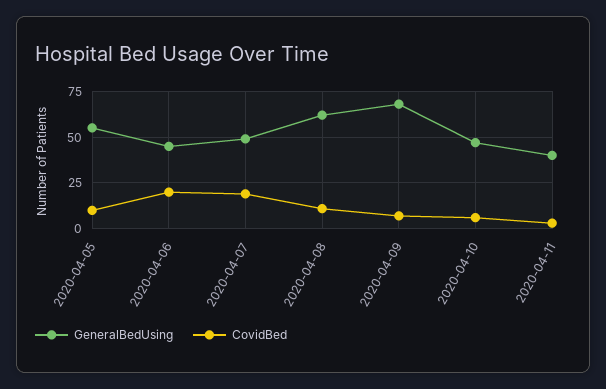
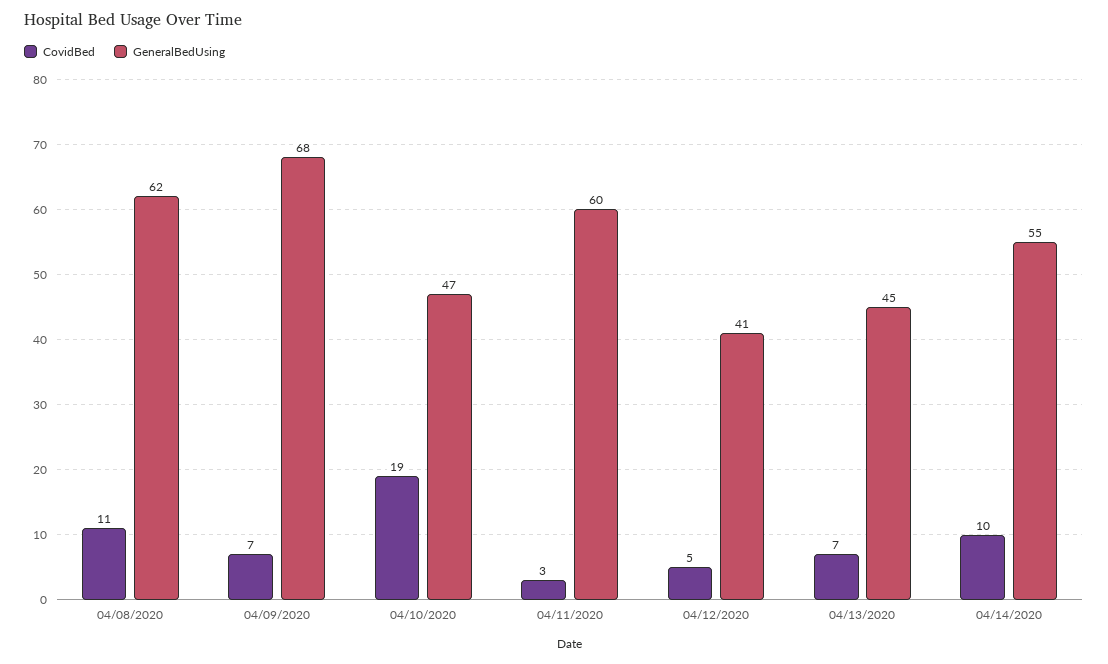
GeneralBedUsing, 2020-04-05: 55 -> none
CovidBed, 2020-04-05: 10 -> none
GeneralBedUsing, 2020-04-06: 45 -> none
CovidBed, 2020-04-06: 20 -> none
GeneralBedUsing, 2020-04-07: 50 -> none
CovidBed, 2020-04-07: 20 -> none
CovidBed, 2020-04-10: 5 -> 19
GeneralBedUsing, 2020-04-11: 40 -> 60
CovidBed, 04/12/2020: none -> 5
GeneralBedUsing, 04/12/2020: none -> 41
CovidBed, 04/13/2020: none -> 7
GeneralBedUsing, 04/13/2020: none -> 45
CovidBed, 04/14/2020: none -> 10
GeneralBedUsing, 04/14/2020: none -> 55

